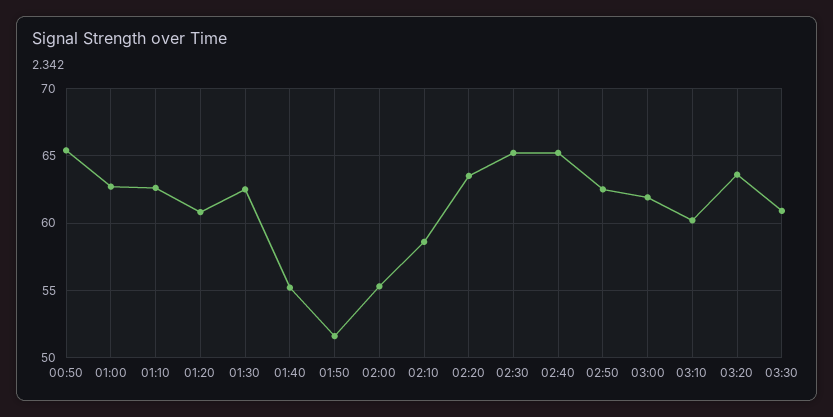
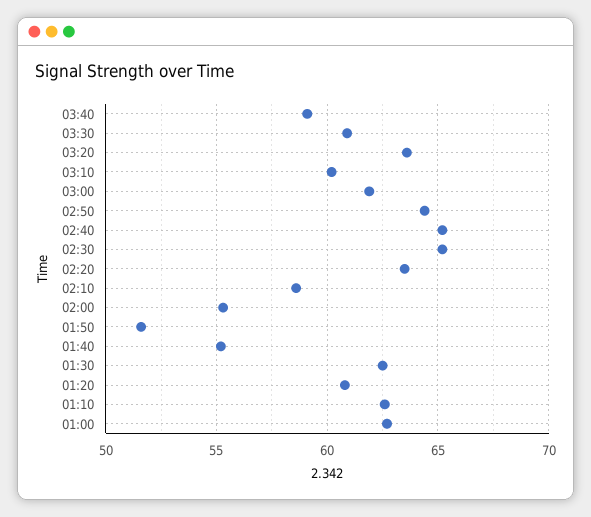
00:50: 65.5 -> none
02:50: 62.5 -> 64.5
03:40: none -> 59

